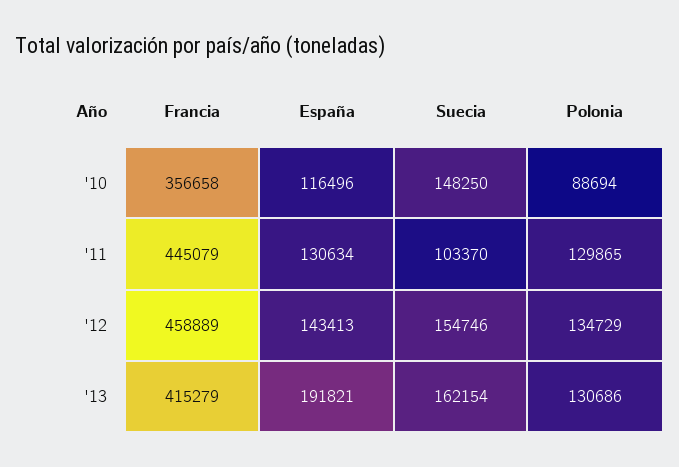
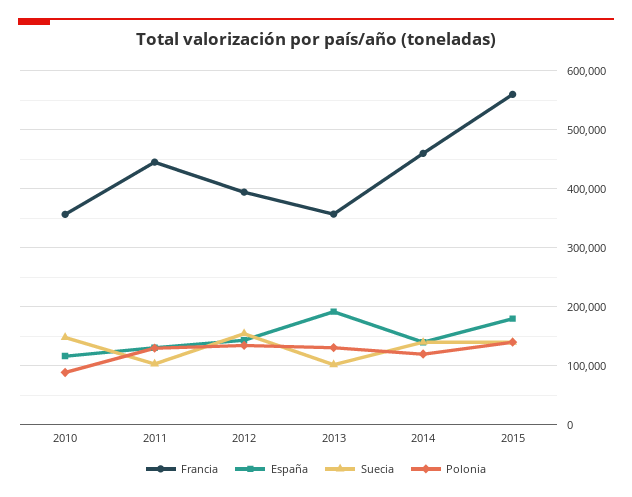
Francia, '12: 458889 -> 400000
Francia, '13: 415279 -> 360000
Suecia, '13: 162154 -> 100000
Francia, 2014: none -> 460000
España, 2014: none -> 140000
Suecia, 2014: none -> 140000
Polonia, 2014: none -> 120000
Francia, 2015: none -> 560000
España, 2015: none -> 180000
Suecia, 2015: none -> 140000
Polonia, 2015: none -> 140000

